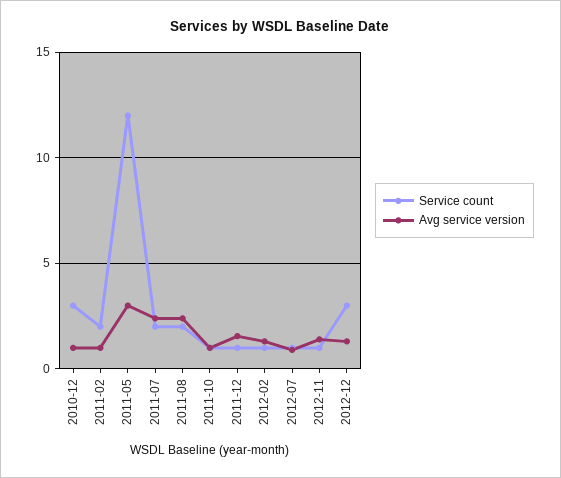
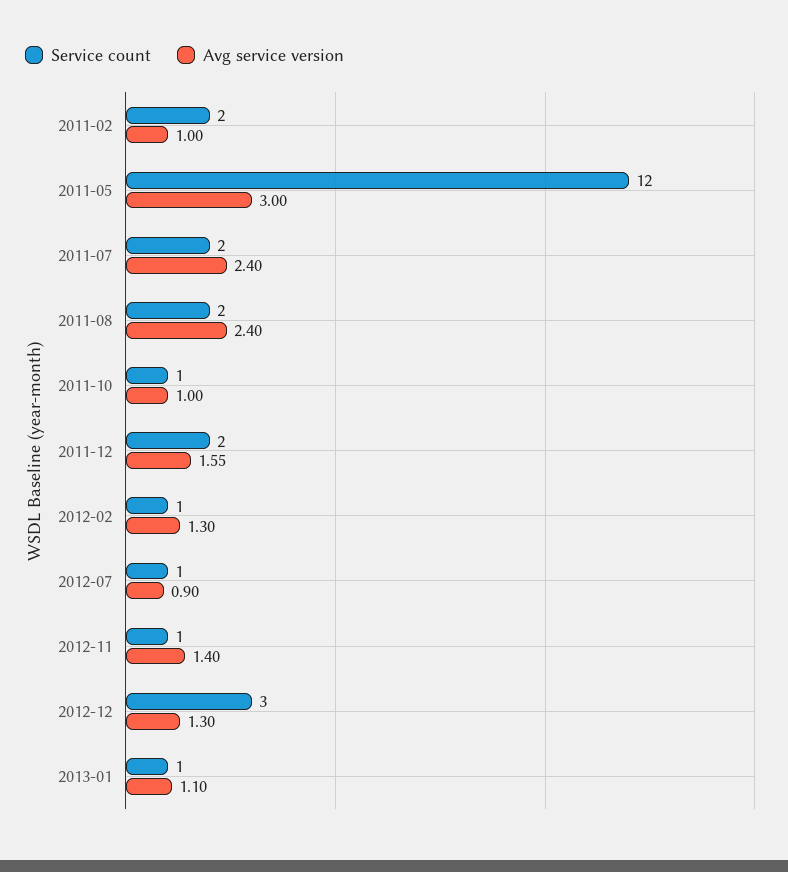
Service count, 2010-12: 3 -> none
Avg service version, 2010-12: 1 -> none
Service count, 2011-12: 1 -> 2
Service count, 2013-01: none -> 1
Avg service version, 2013-01: none -> 1.1

